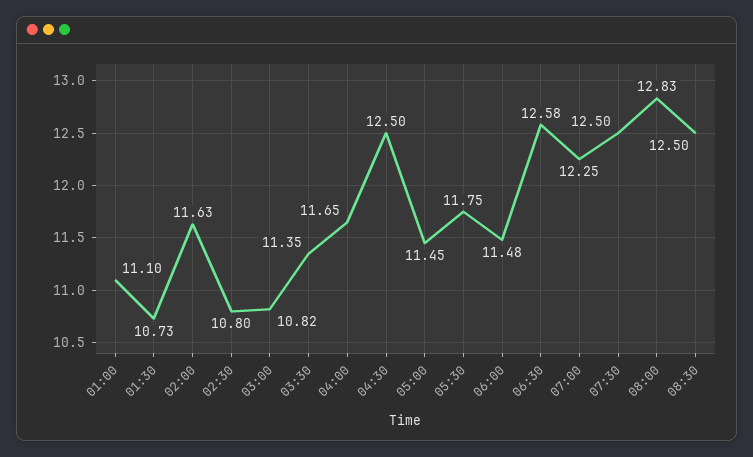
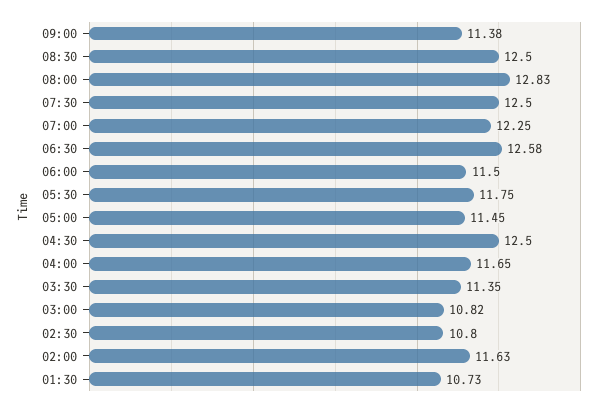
01:00: 11.1 -> none
06:00: 11.48 -> 11.5
09:00: none -> 11.38

